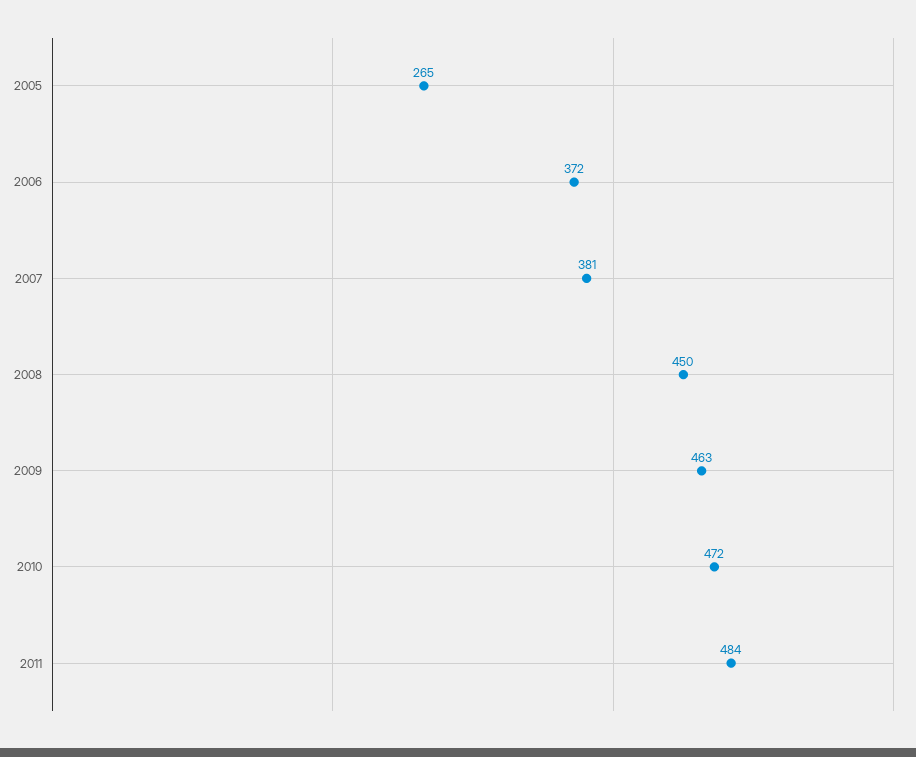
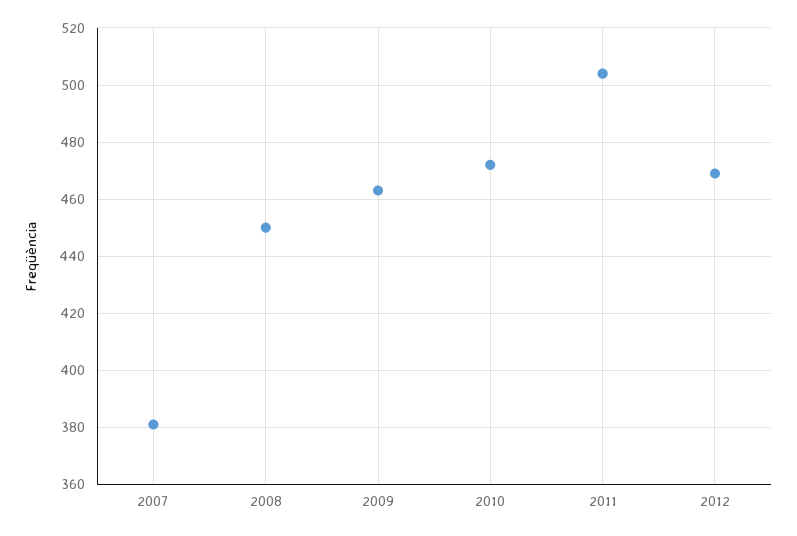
2005: 265 -> none
2006: 372 -> none
2011: 484 -> 505
2012: none -> 470

